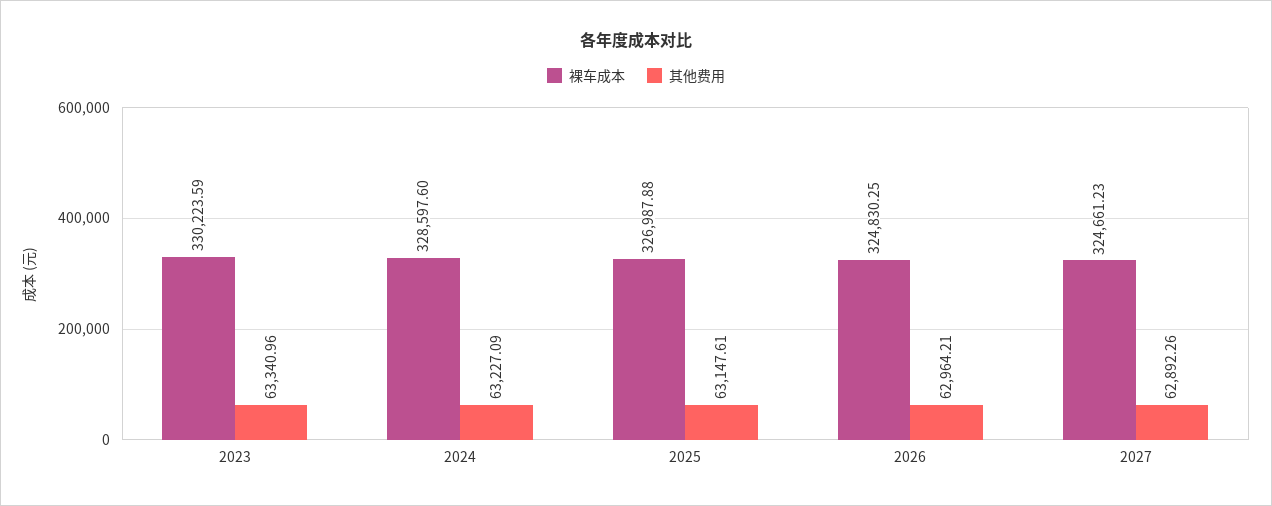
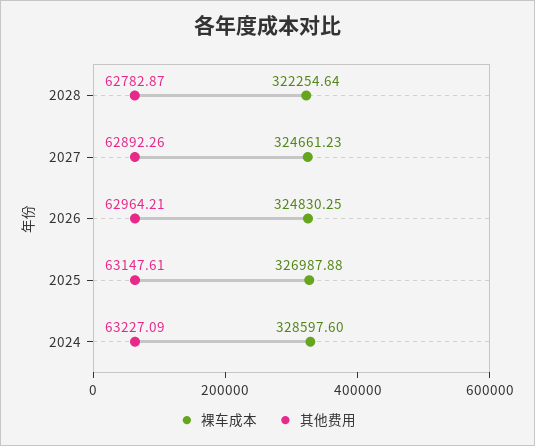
裸车成本, 2023: 330223.59 -> none
其他费用, 2023: 63340.96 -> none
裸车成本, 2028: none -> 322254.64
其他费用, 2028: none -> 62782.87

